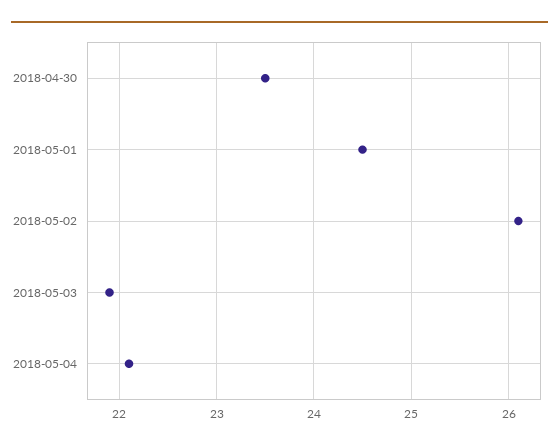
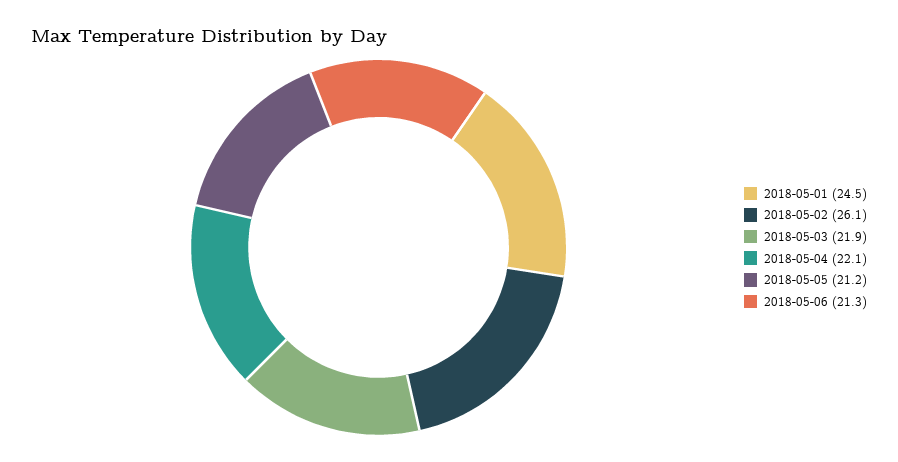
2018-04-30: 23.5 -> none
2018-05-05: none -> 21.2
2018-05-06: none -> 21.3

